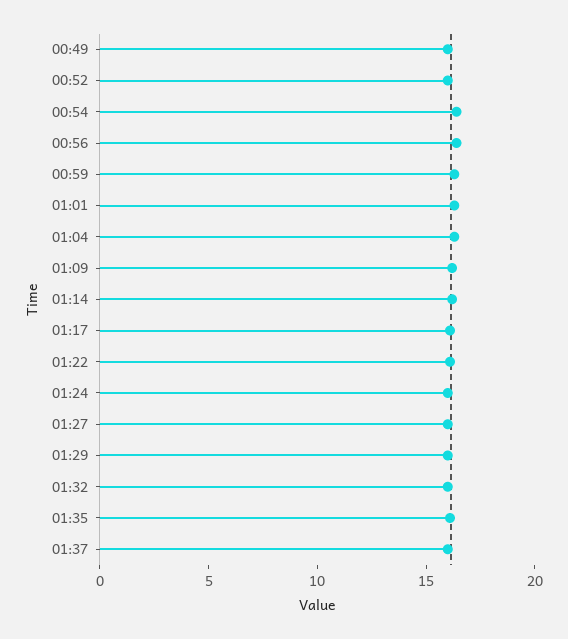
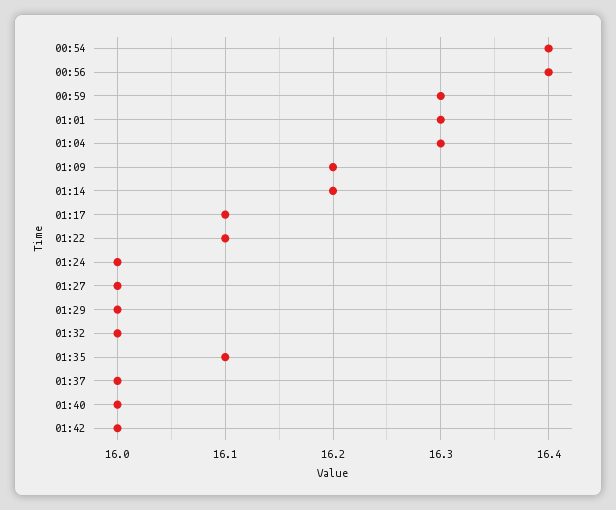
00:49: 16 -> none
00:52: 16 -> none
01:40: none -> 16
01:42: none -> 16

